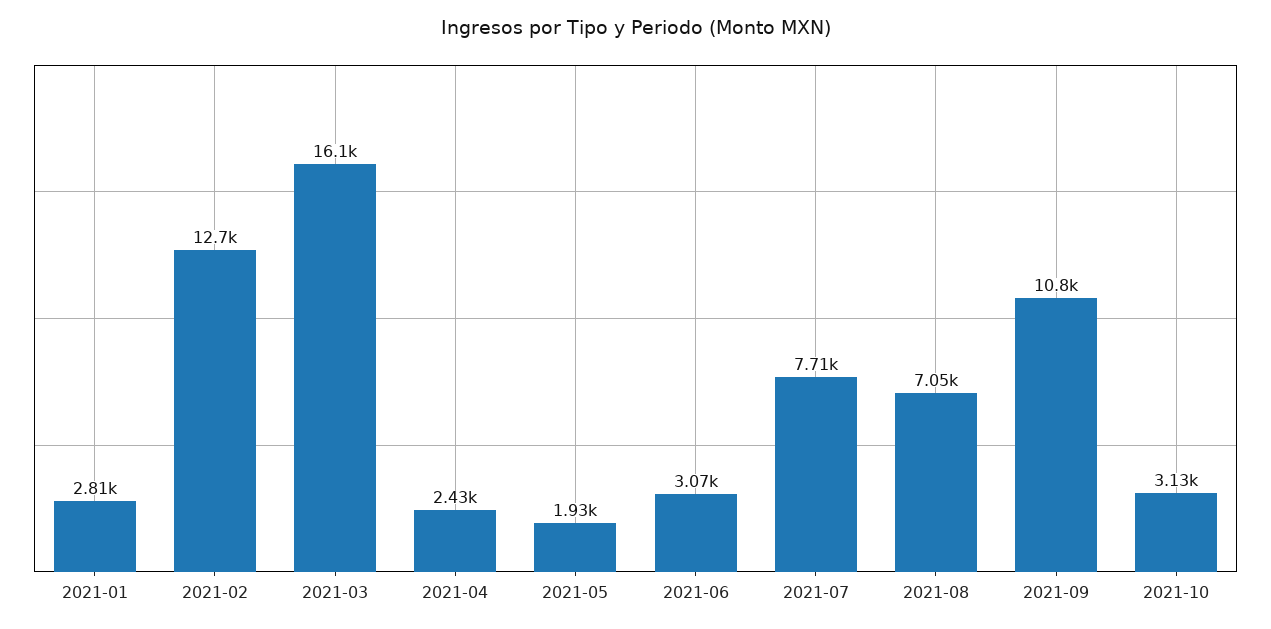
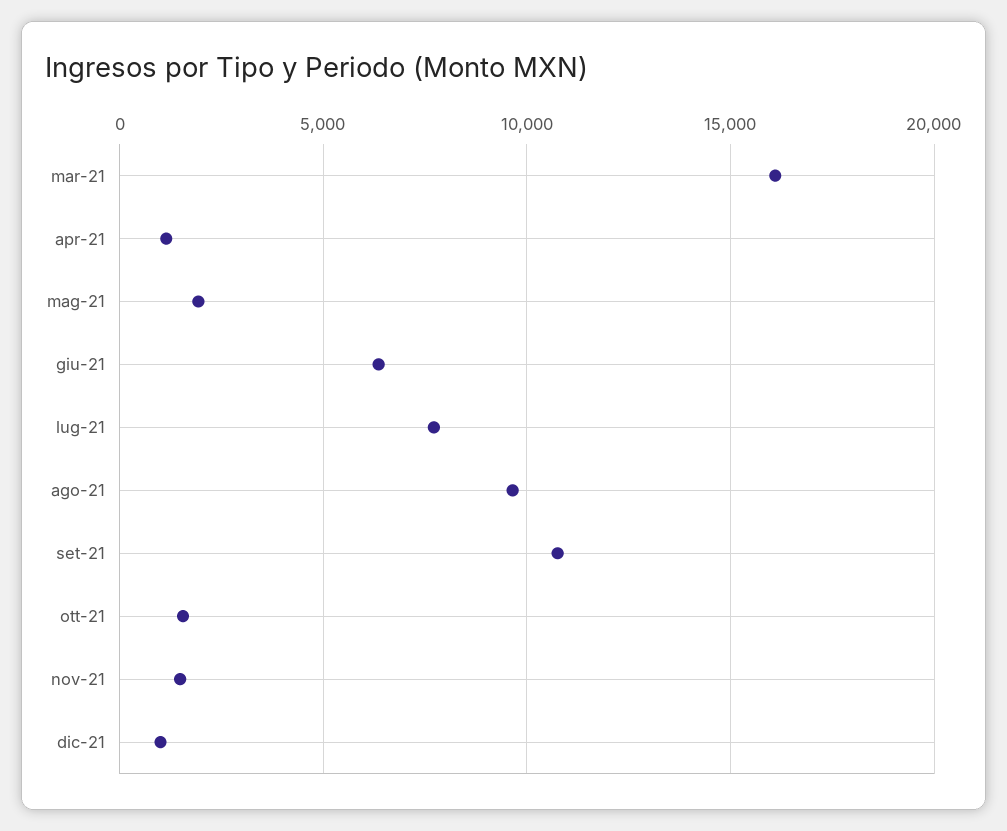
2021-01: 2810 -> none
2021-02: 12700 -> none
2021-04: 2430 -> 1000
2021-06: 3070 -> 6500
2021-08: 7050 -> 9500
2021-10: 3130 -> 1500
nov-21: none -> 1500
dic-21: none -> 1000

